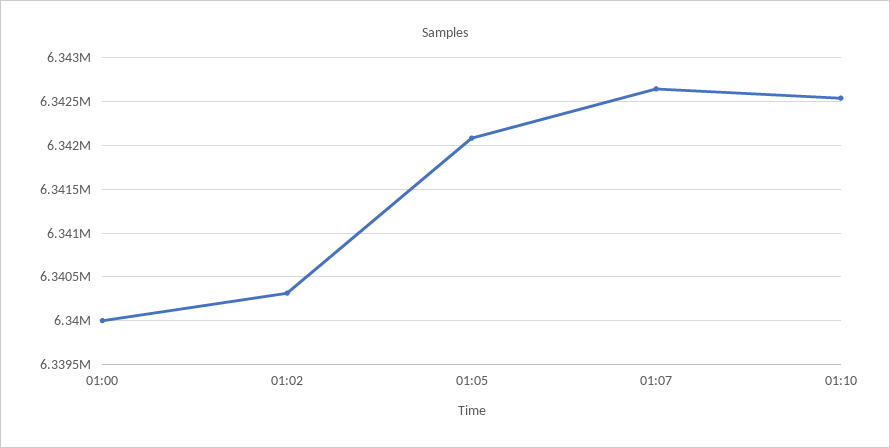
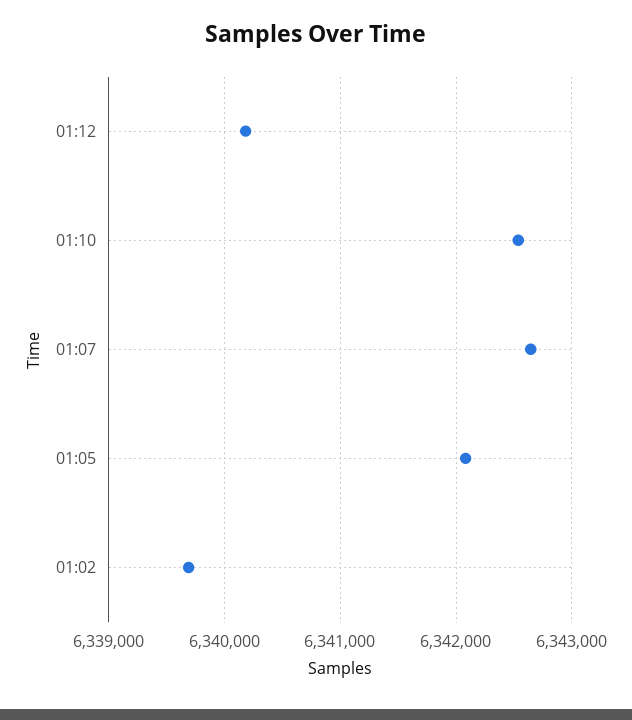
01:00: 6340000 -> none
01:02: 6340300 -> 6339700
01:12: none -> 6340200

